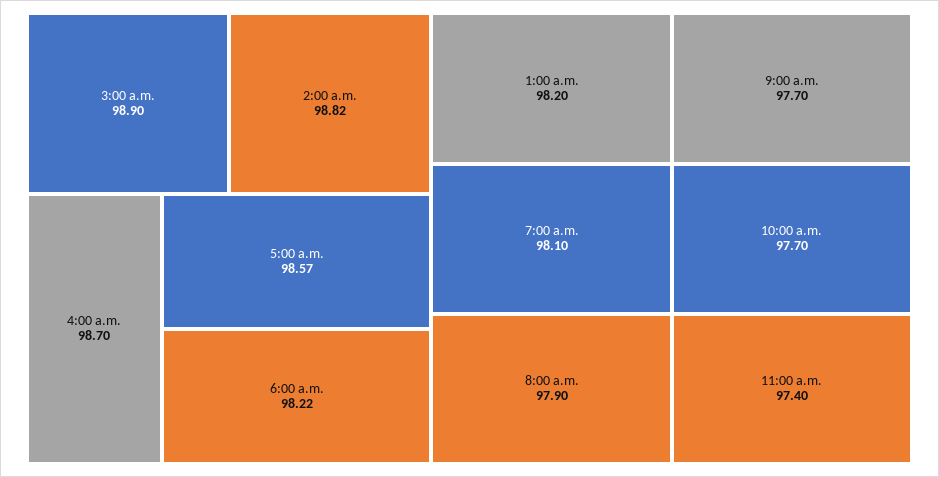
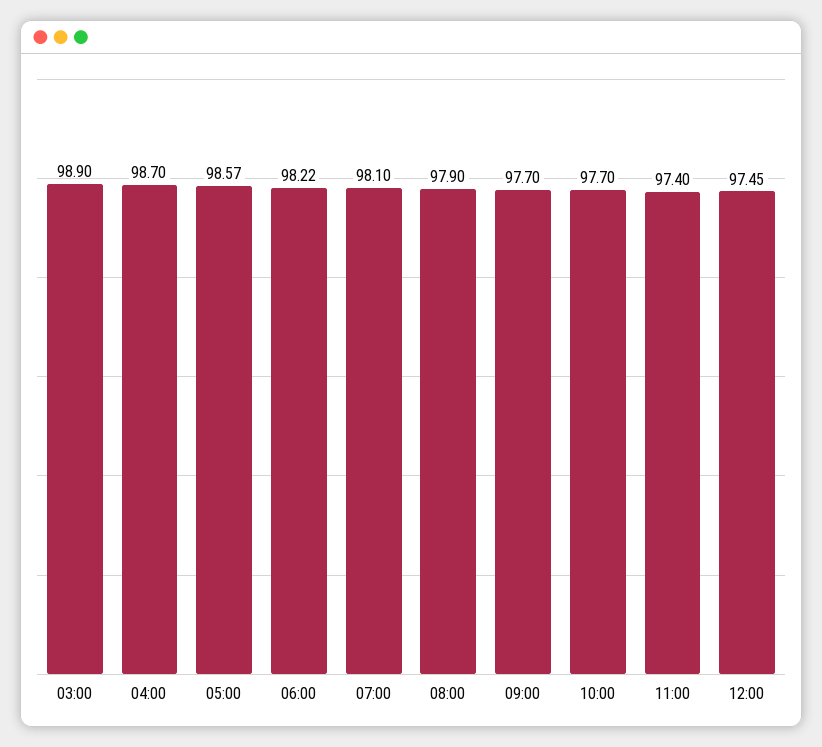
2:00 a.m.: 98.82 -> none
1:00 a.m.: 98.2 -> none
12:00: none -> 97.45

